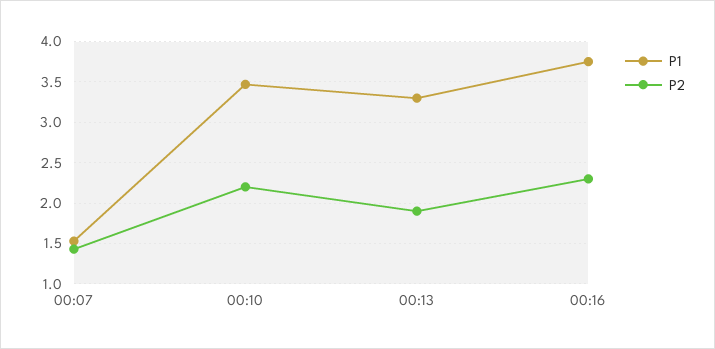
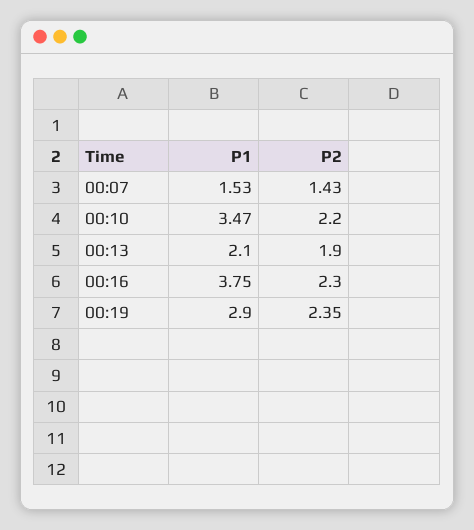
P1, 00:13: 3.3 -> 2.1
P1, 00:19: none -> 2.9
P2, 00:19: none -> 2.35

